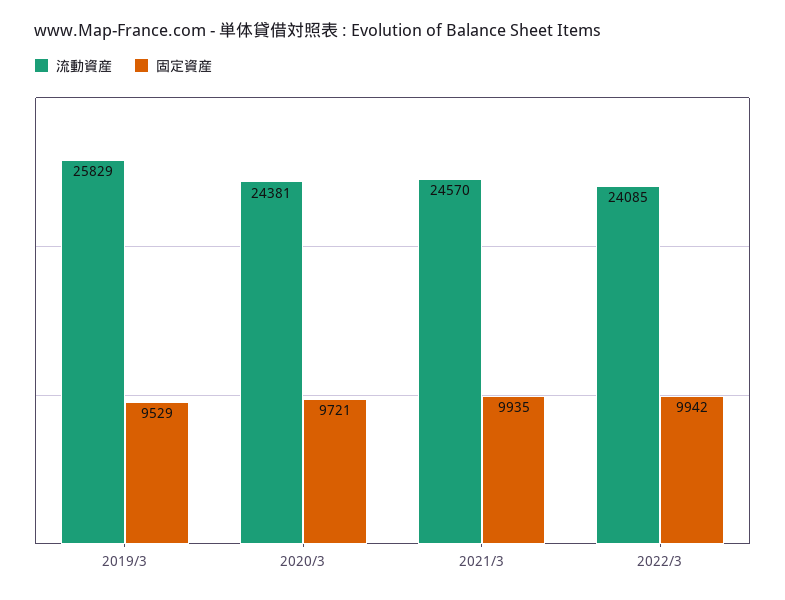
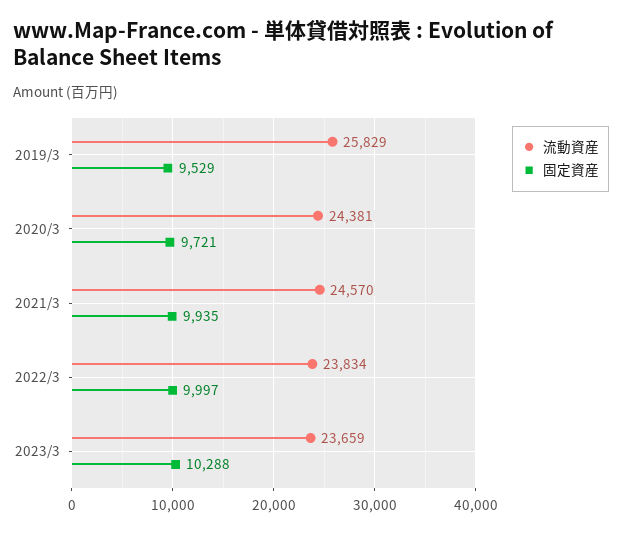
流動資産, 2022/3: 24085 -> 23834
固定資産, 2022/3: 9942 -> 9997
流動資産, 2023/3: none -> 23659
固定資産, 2023/3: none -> 10288

